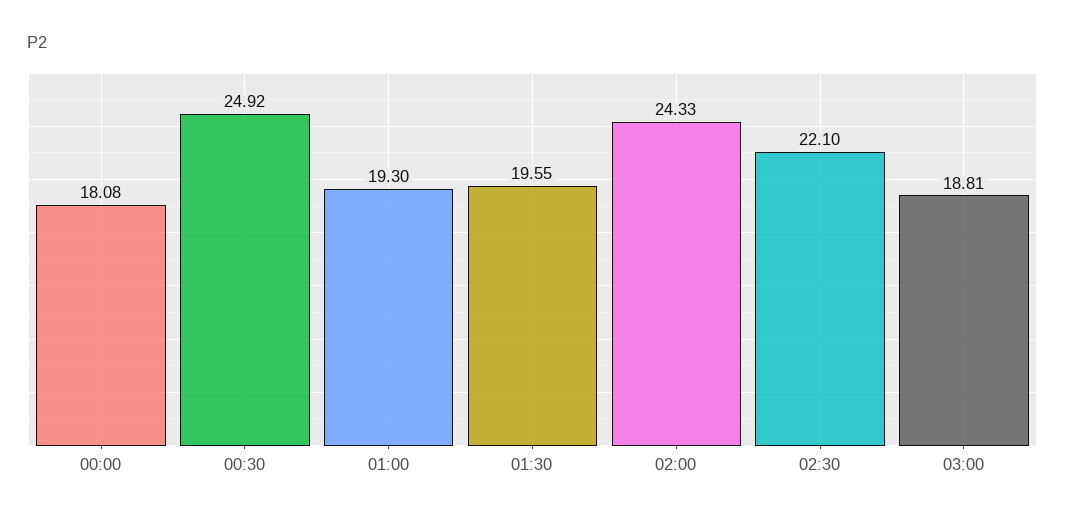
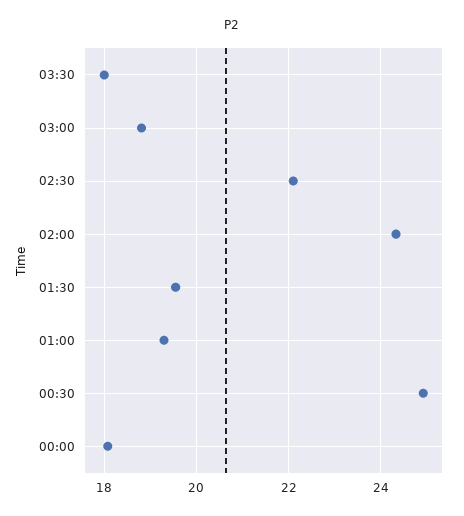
03:30: none -> 18

